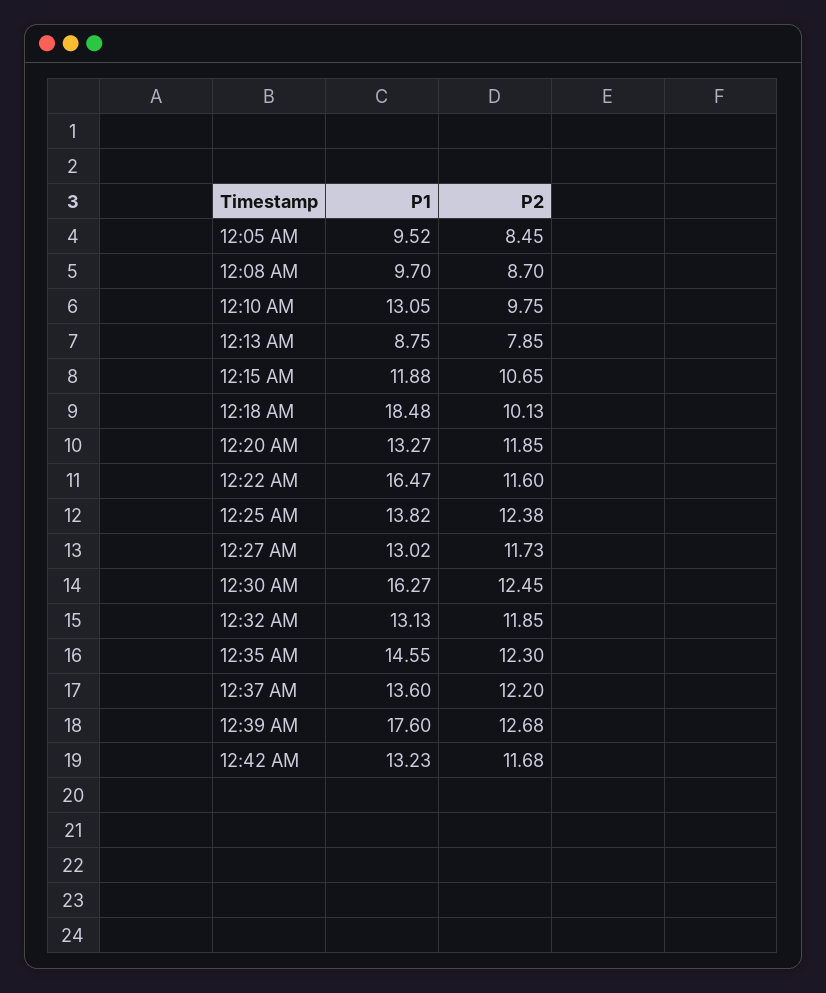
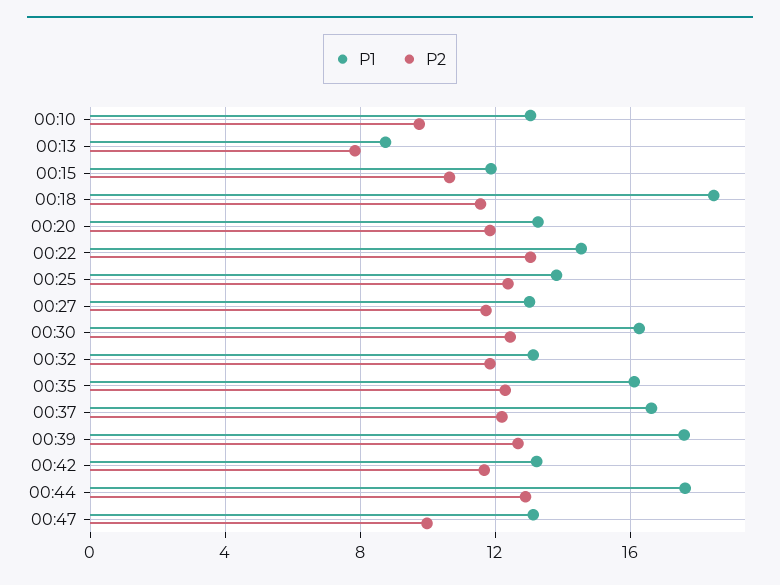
P1, 12:05 AM: 9.52 -> none
P2, 12:05 AM: 8.45 -> none
P1, 12:08 AM: 9.7 -> none
P2, 12:08 AM: 8.7 -> none
P2, 12:18 AM: 10.13 -> 11.5
P1, 12:22 AM: 16.47 -> 14.5
P2, 12:22 AM: 11.6 -> 13
P1, 12:35 AM: 14.55 -> 16
P1, 12:37 AM: 13.6 -> 16.5
P1, 00:44: none -> 17.5
P2, 00:44: none -> 13
P1, 00:47: none -> 13
P2, 00:47: none -> 10

